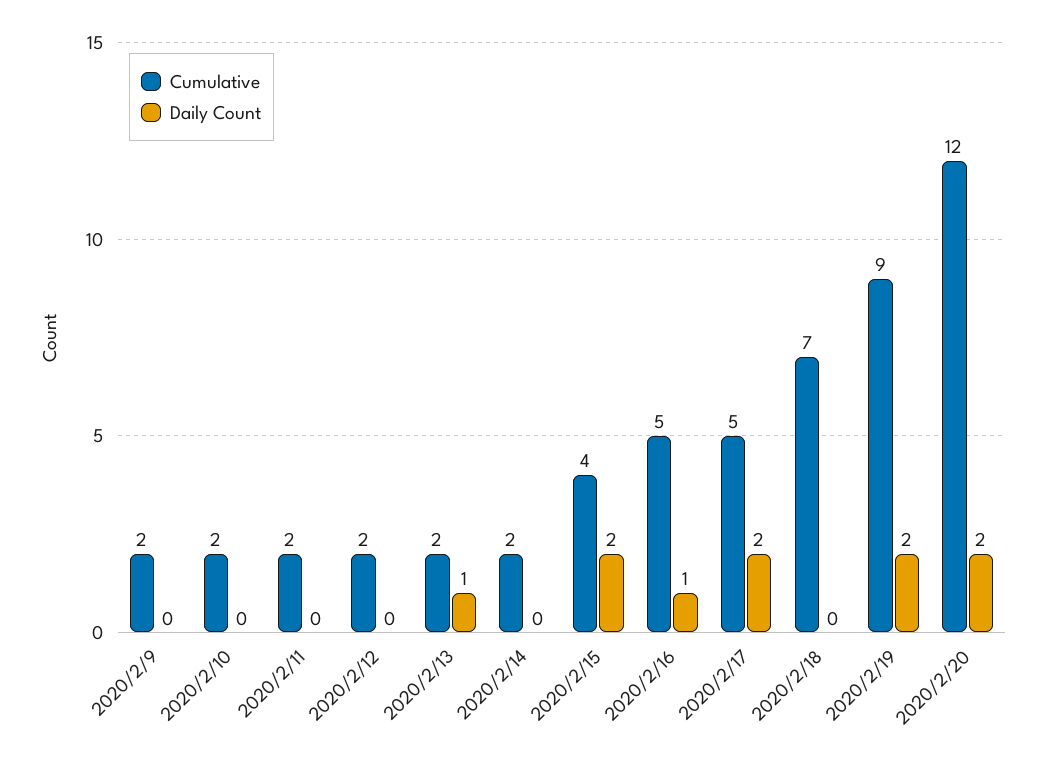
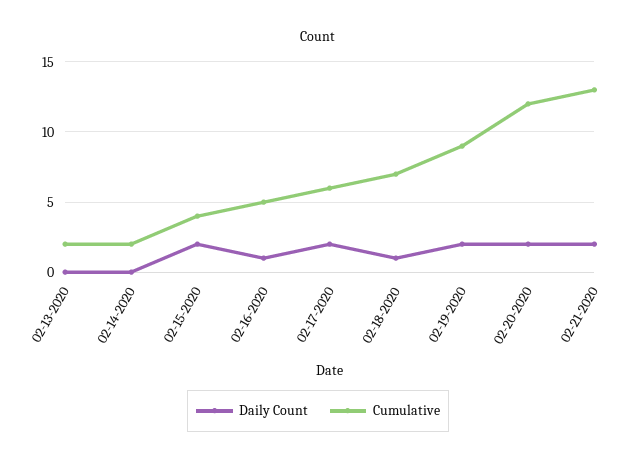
Cumulative, 2020/2/9: 2 -> none
Daily Count, 2020/2/9: 0 -> none
Cumulative, 2020/2/10: 2 -> none
Daily Count, 2020/2/10: 0 -> none
Cumulative, 2020/2/11: 2 -> none
Daily Count, 2020/2/11: 0 -> none
Cumulative, 2020/2/12: 2 -> none
Daily Count, 2020/2/12: 0 -> none
Daily Count, 2020/2/13: 1 -> 0
Cumulative, 2020/2/17: 5 -> 6
Daily Count, 2020/2/18: 0 -> 1
Daily Count, 02-21-2020: none -> 2
Cumulative, 02-21-2020: none -> 13

